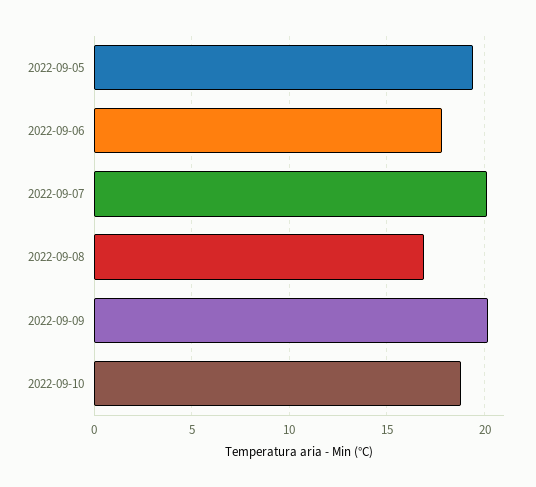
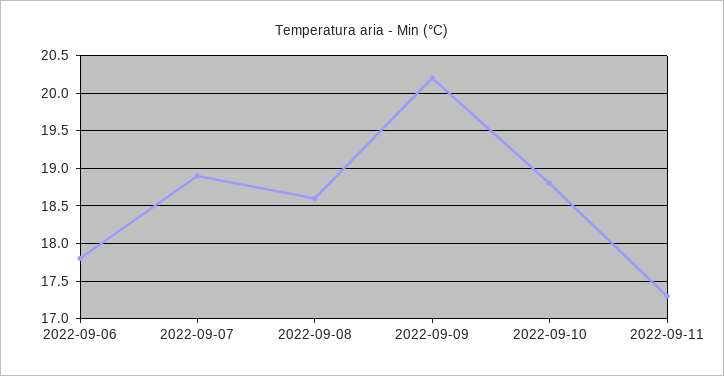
2022-09-05: 19.5 -> none
2022-09-07: 20 -> 18.9
2022-09-08: 17 -> 18.6
2022-09-11: none -> 17.3

